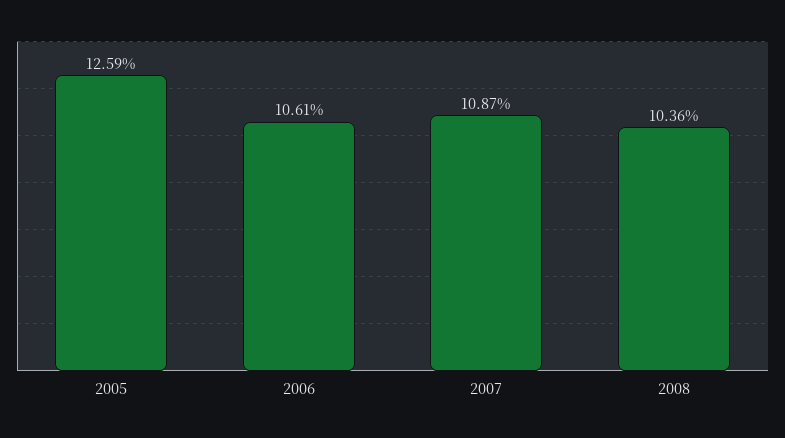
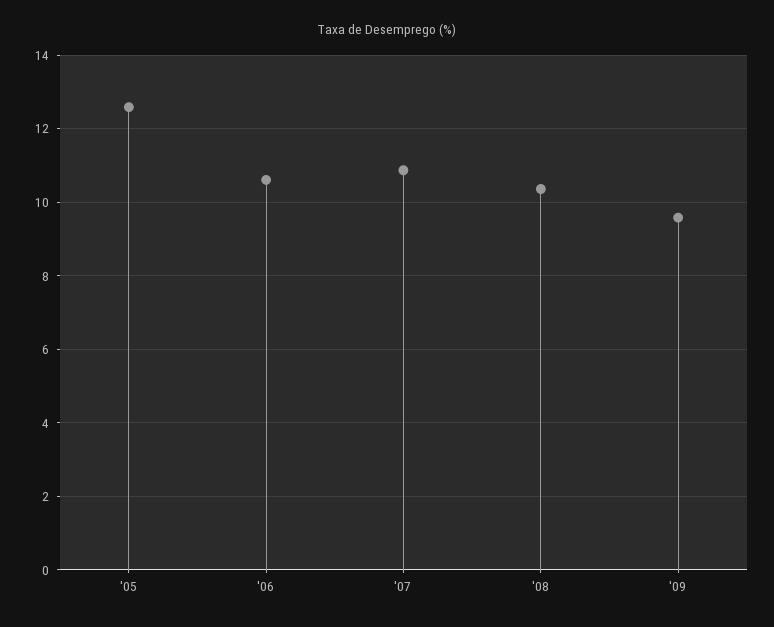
'09: none -> 9.6

